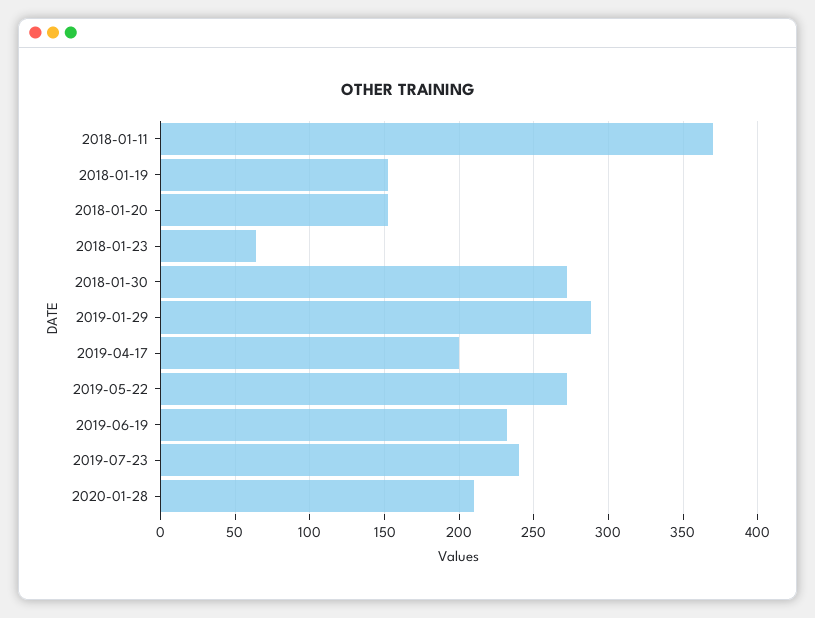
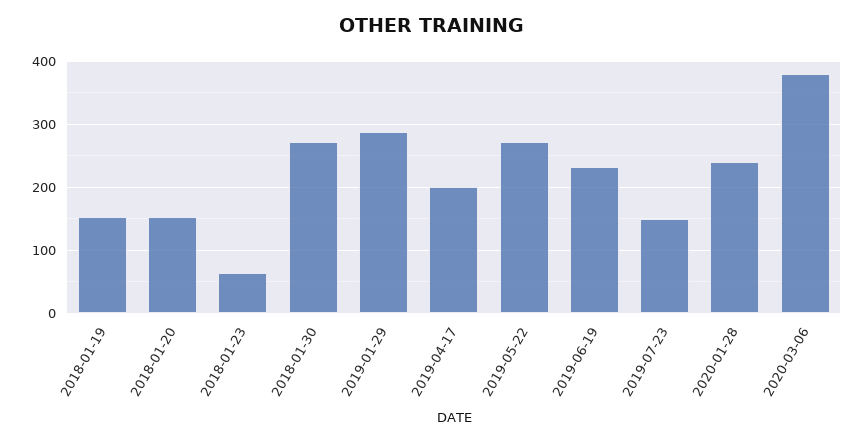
2018-01-11: 370 -> none
2019-07-23: 240 -> 150
2020-01-28: 210 -> 240
2020-03-06: none -> 380

